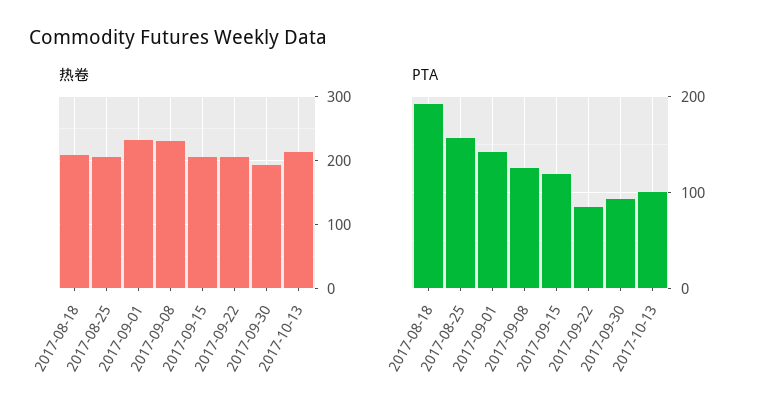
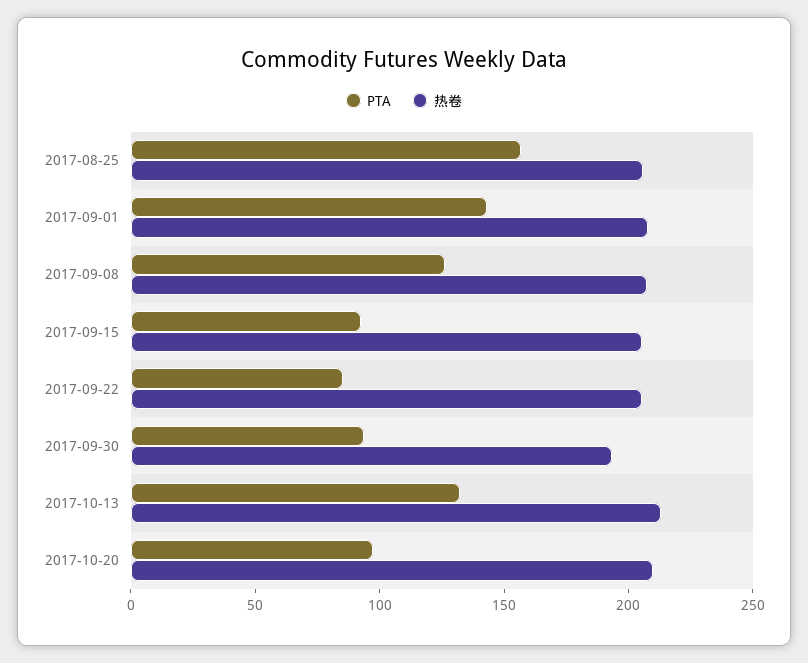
热卷, 2017-08-18: 210 -> none
热卷, 2017-09-01: 230 -> 210
热卷, 2017-09-08: 230 -> 210
PTA, 2017-08-18: 190 -> none
PTA, 2017-09-15: 120 -> 90
PTA, 2017-10-13: 100 -> 130
PTA, 2017-10-20: none -> 100
热卷, 2017-10-20: none -> 210

